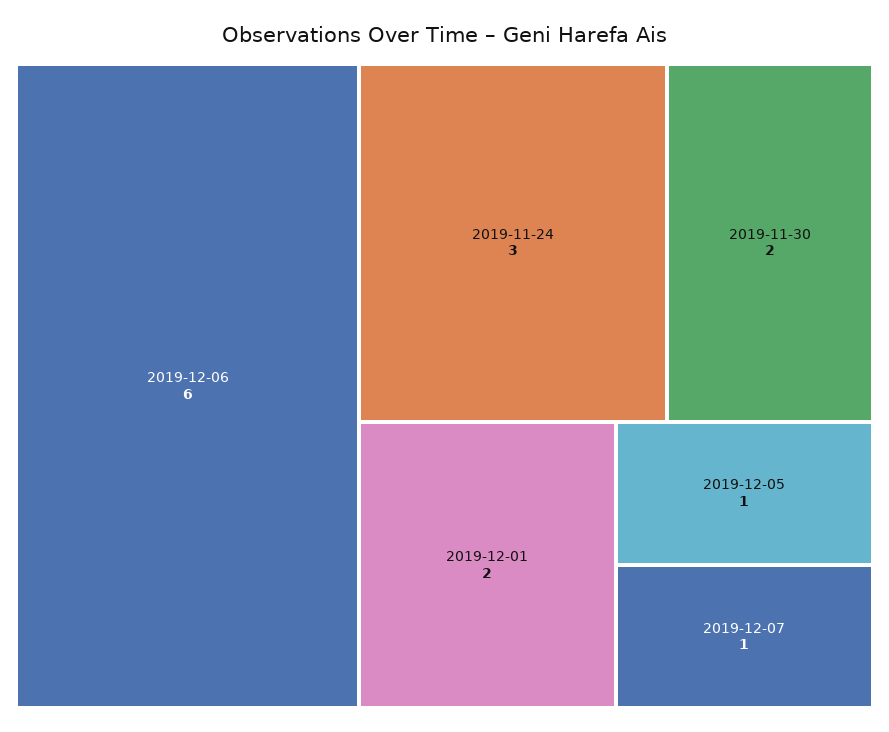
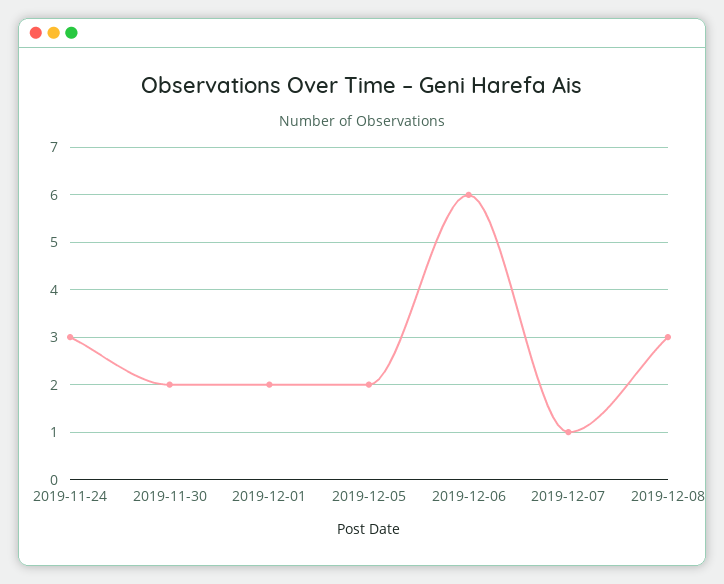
2019-12-05: 1 -> 2
2019-12-08: none -> 3

